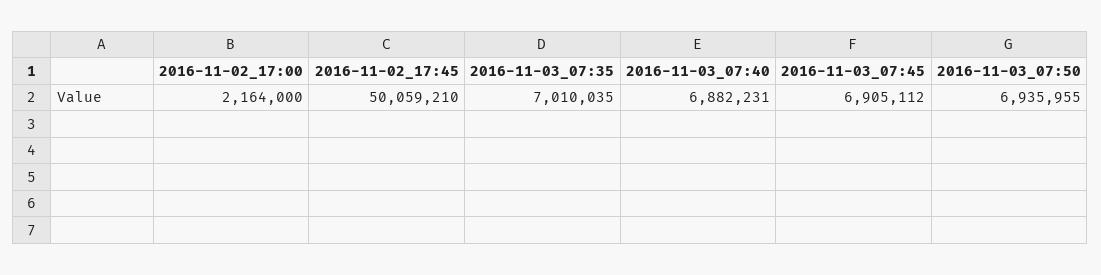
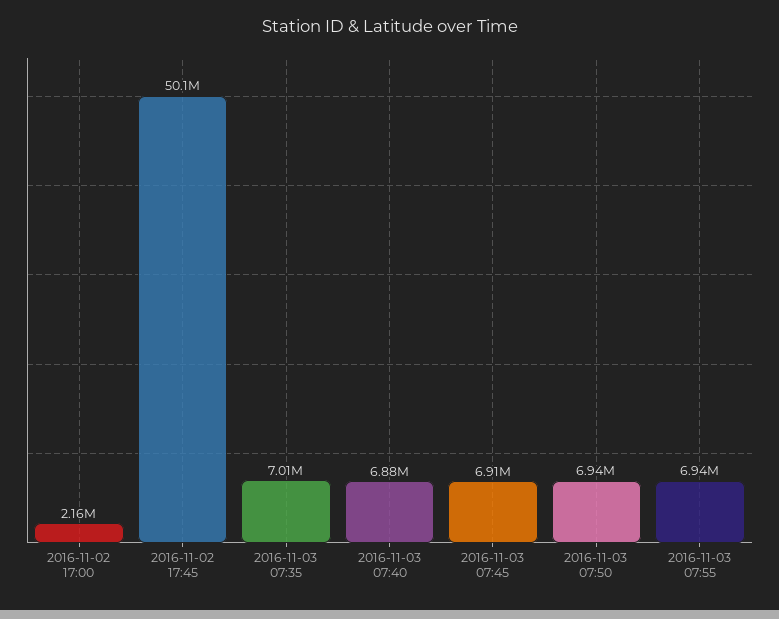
2016-11-03 07:55: none -> 6940000

